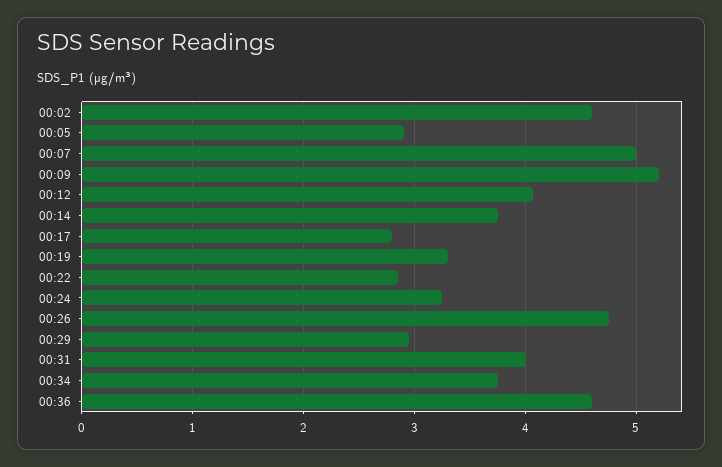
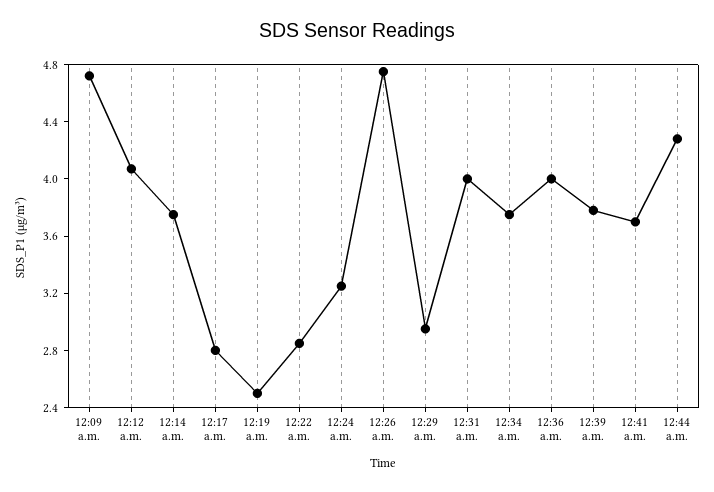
00:02: 4.6 -> none
00:05: 2.9 -> none
00:07: 5 -> none
00:09: 5.2 -> 4.7
00:19: 3.3 -> 2.5
00:36: 4.6 -> 4
12:39 a.m.: none -> 3.8
12:41 a.m.: none -> 3.7
12:44 a.m.: none -> 4.3

